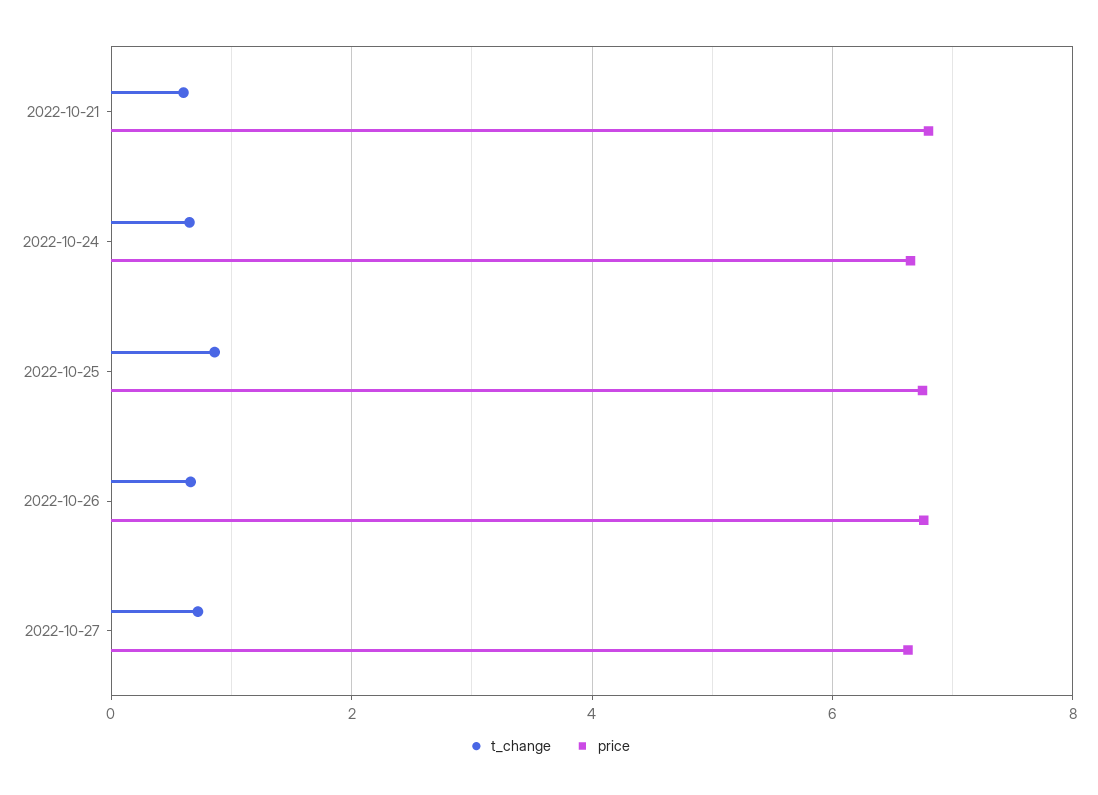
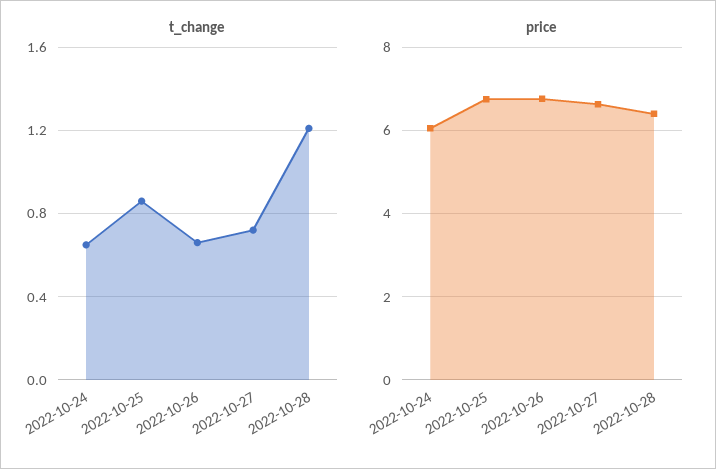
t_change, 2022-10-21: 0.6 -> none
price, 2022-10-21: 6.8 -> none
price, 2022-10-24: 6.6 -> 6
t_change, 2022-10-28: none -> 1.2
price, 2022-10-28: none -> 6.4

